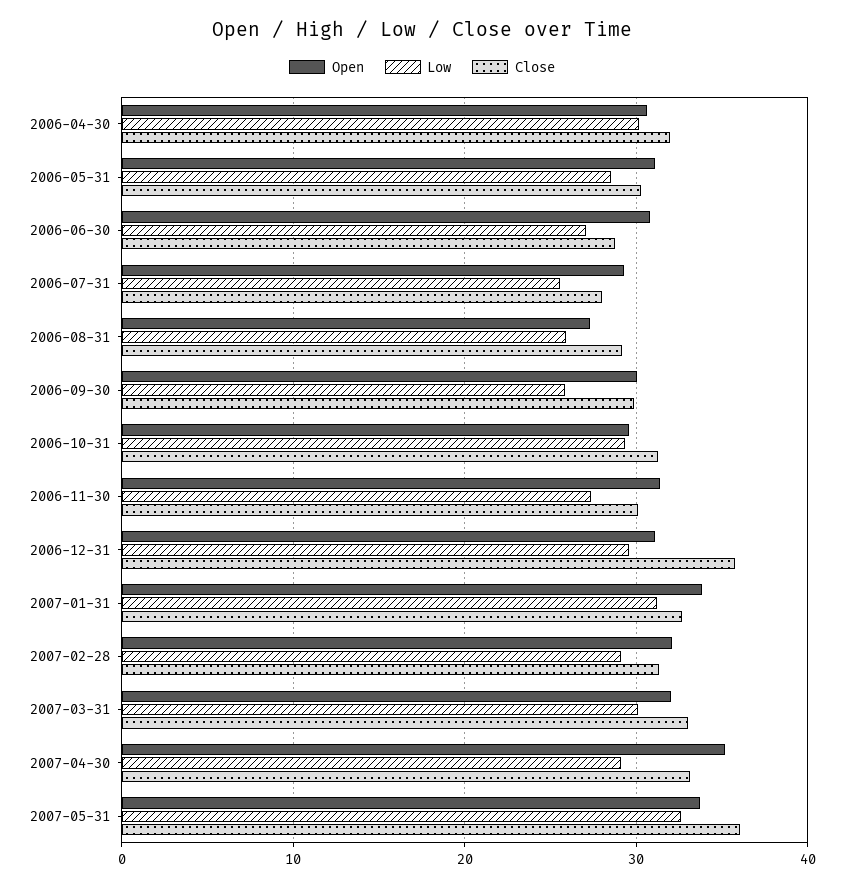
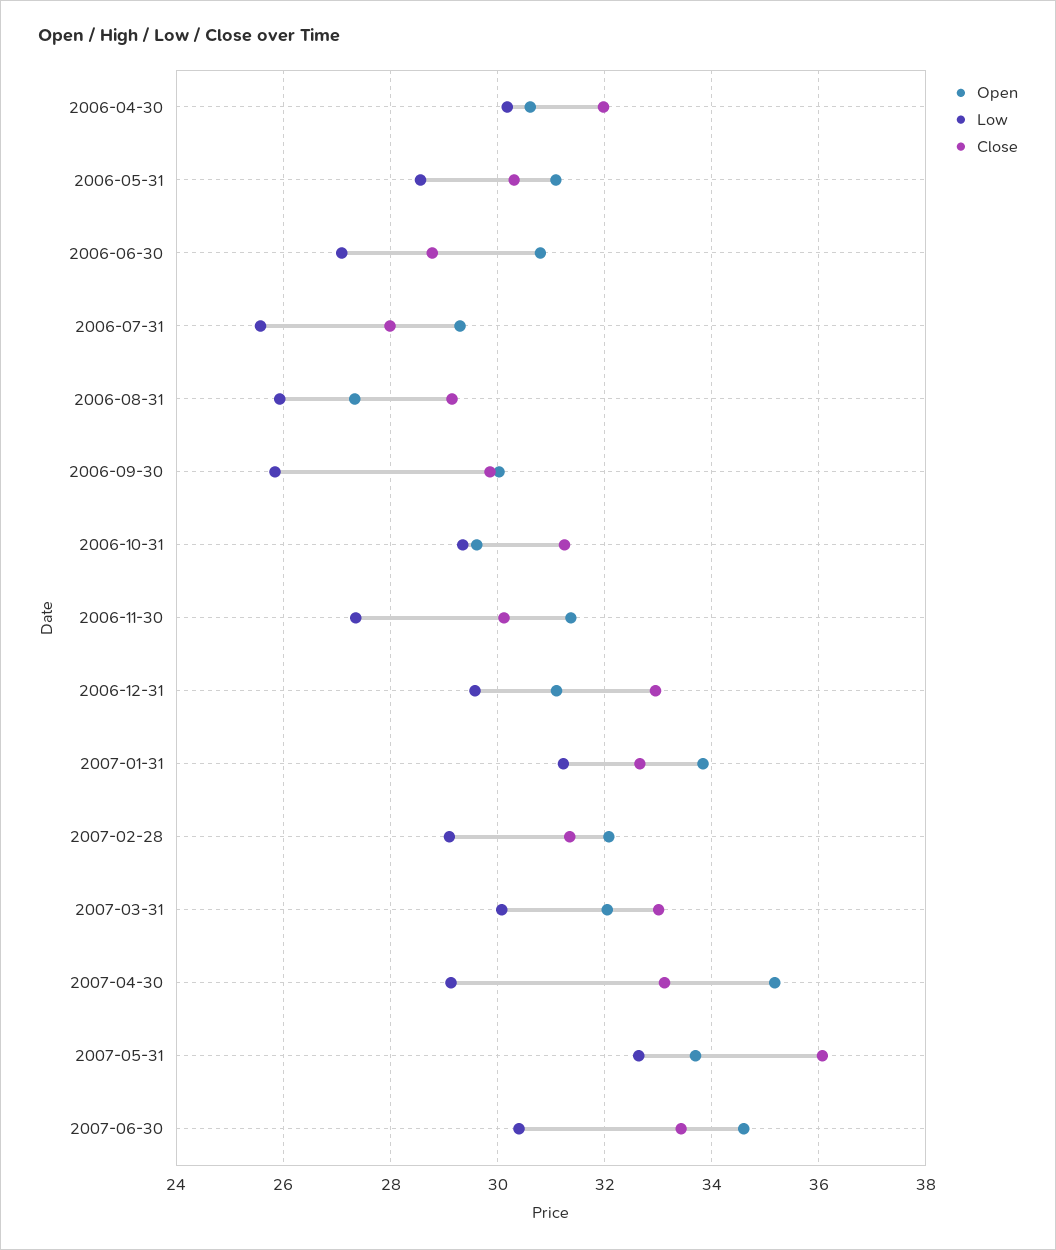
Close, 2006-12-31: 36 -> 33
Open, 2007-06-30: none -> 34.6
Low, 2007-06-30: none -> 30.4
Close, 2007-06-30: none -> 33.4

